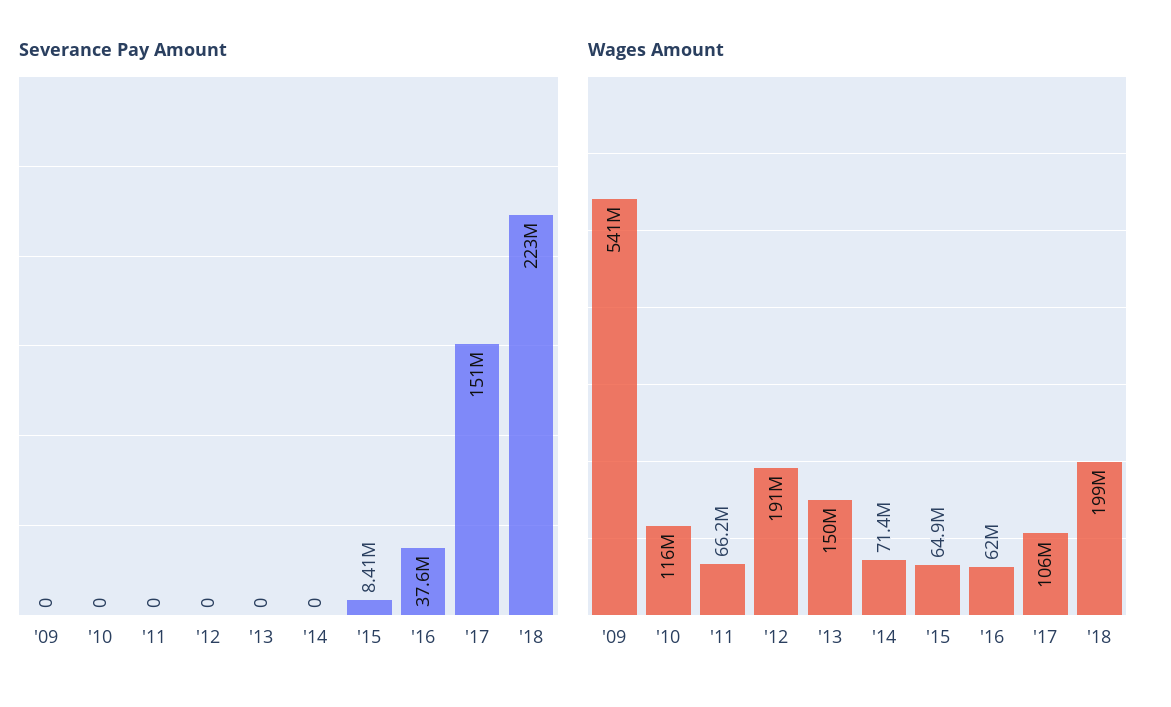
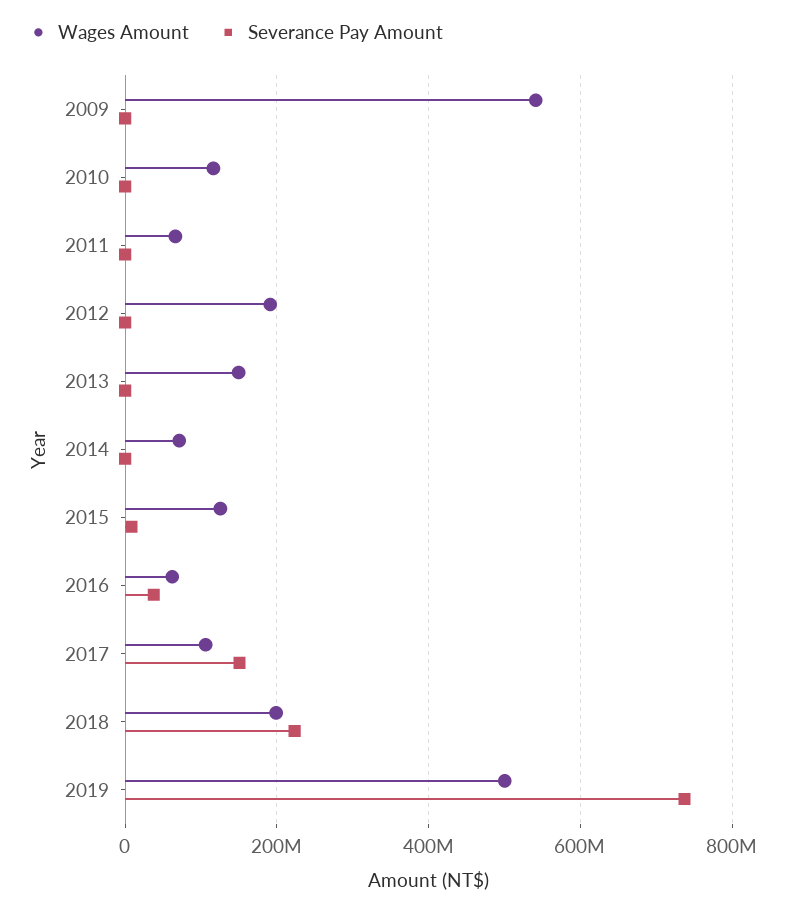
Wages Amount, '15: 64900000 -> 120000000
Wages Amount, 2019: none -> 500000000
Severance Pay Amount, 2019: none -> 740000000

